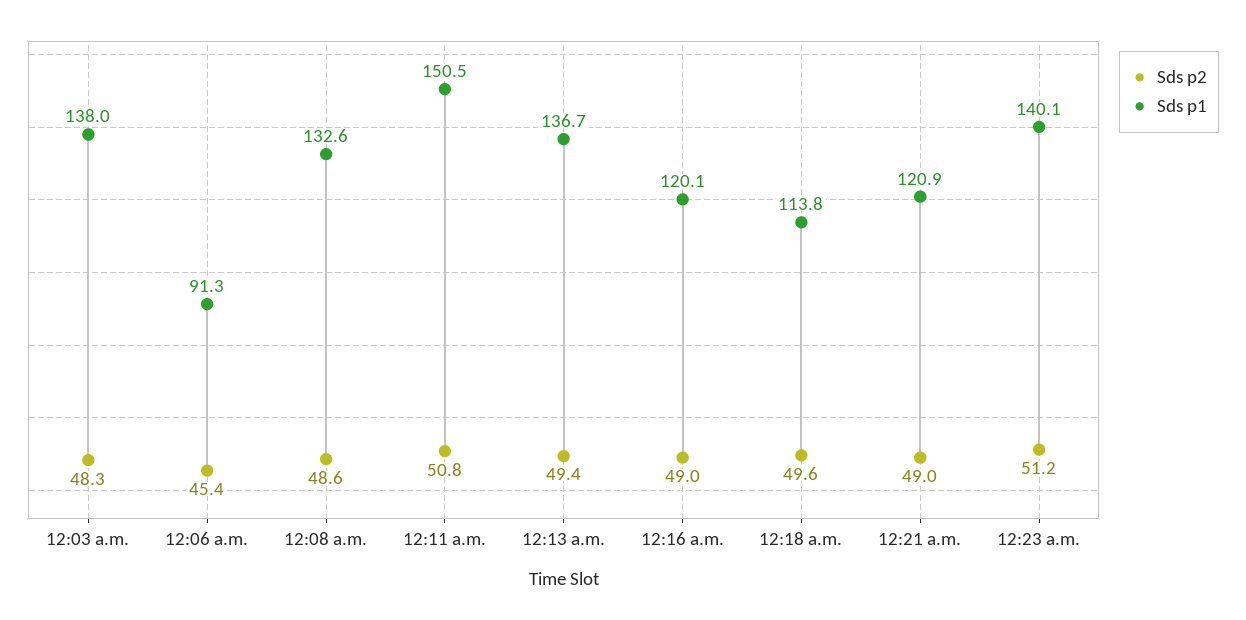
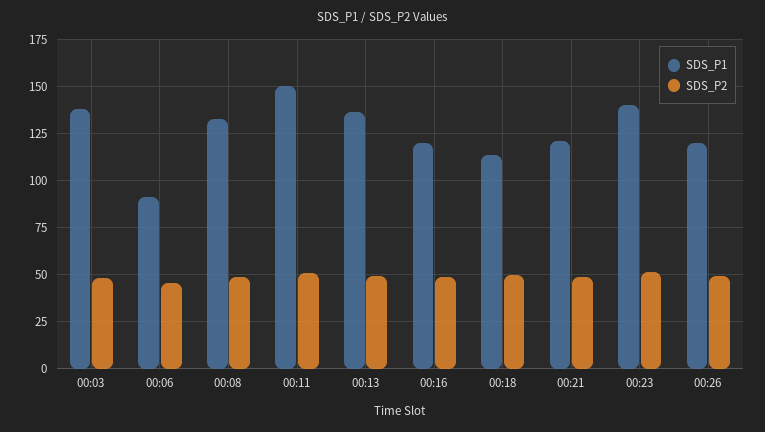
Sds p1, 00:26: none -> 120
Sds p2, 00:26: none -> 50

